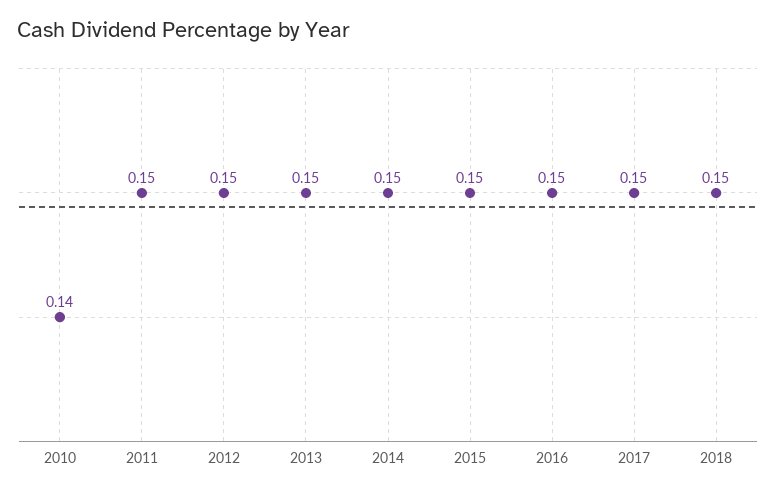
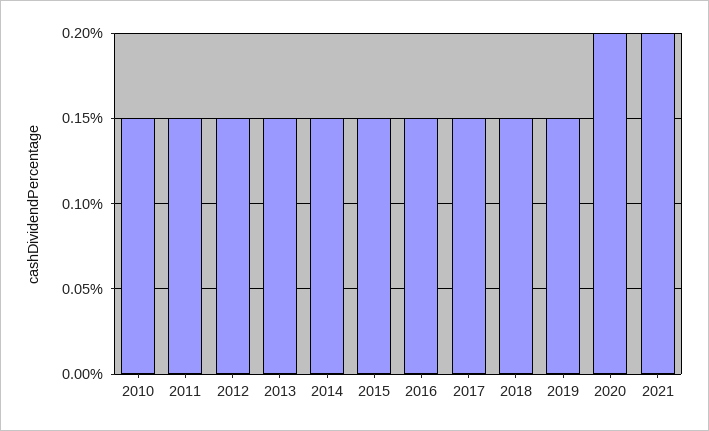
2010: 0.14 -> 0.15
2019: none -> 0.15
2020: none -> 0.2
2021: none -> 0.2

